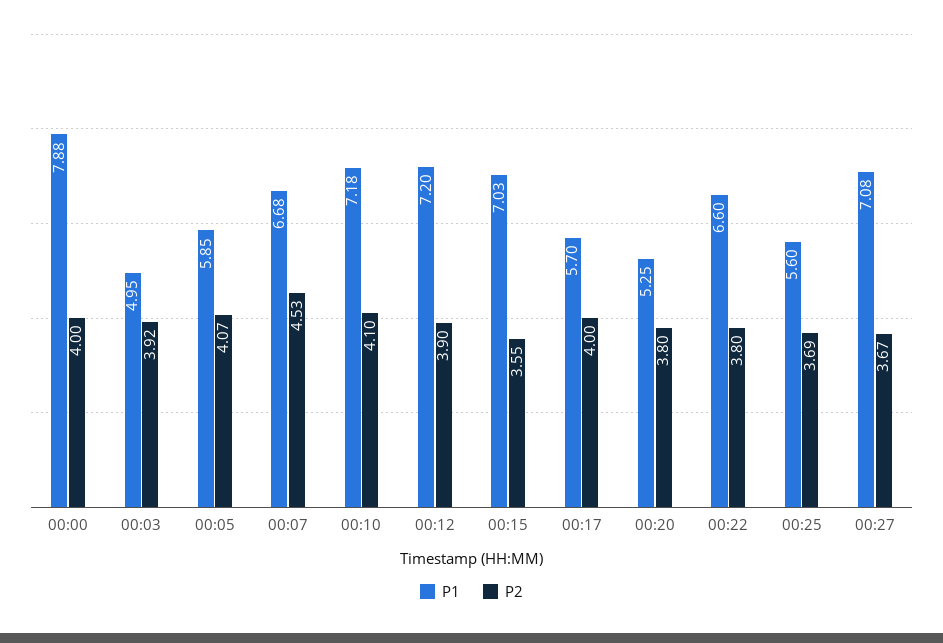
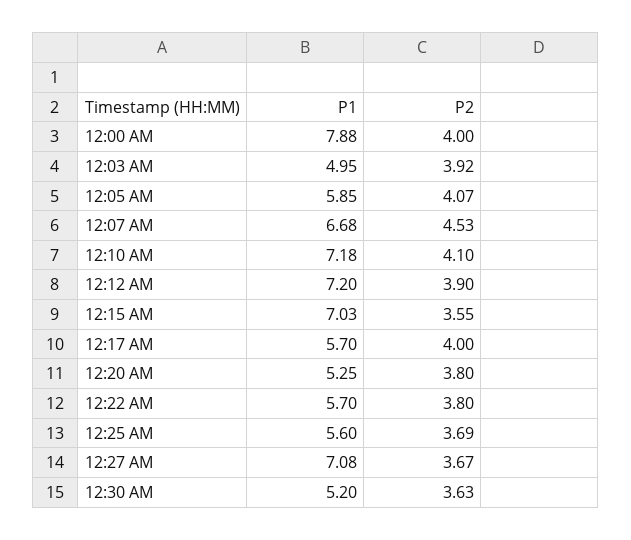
P1, 00:22: 6.6 -> 5.7
P1, 12:30 AM: none -> 5.2
P2, 12:30 AM: none -> 3.63

